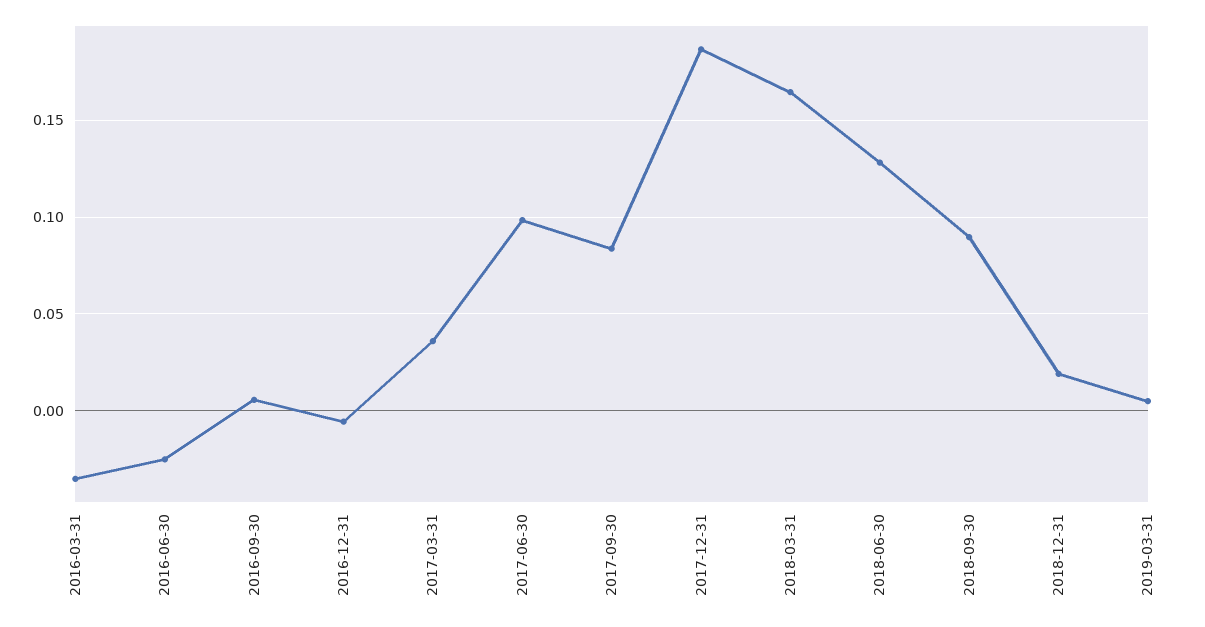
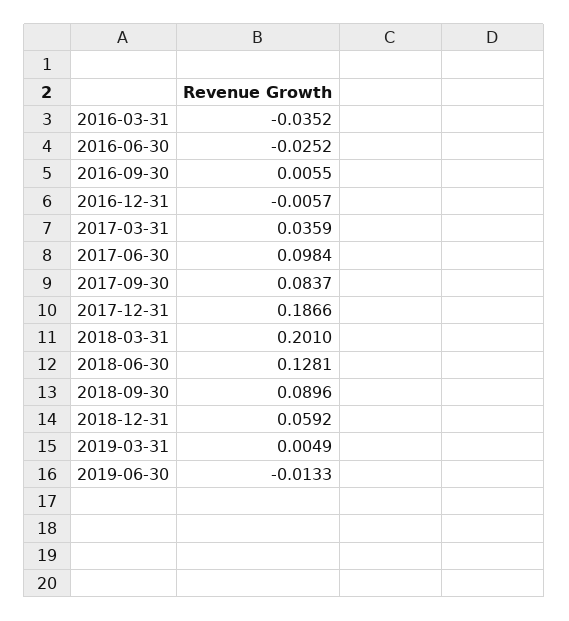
2018-03-31: 0.165 -> 0.201
2018-12-31: 0.02 -> 0.0592
2019-06-30: none -> -0.0133

